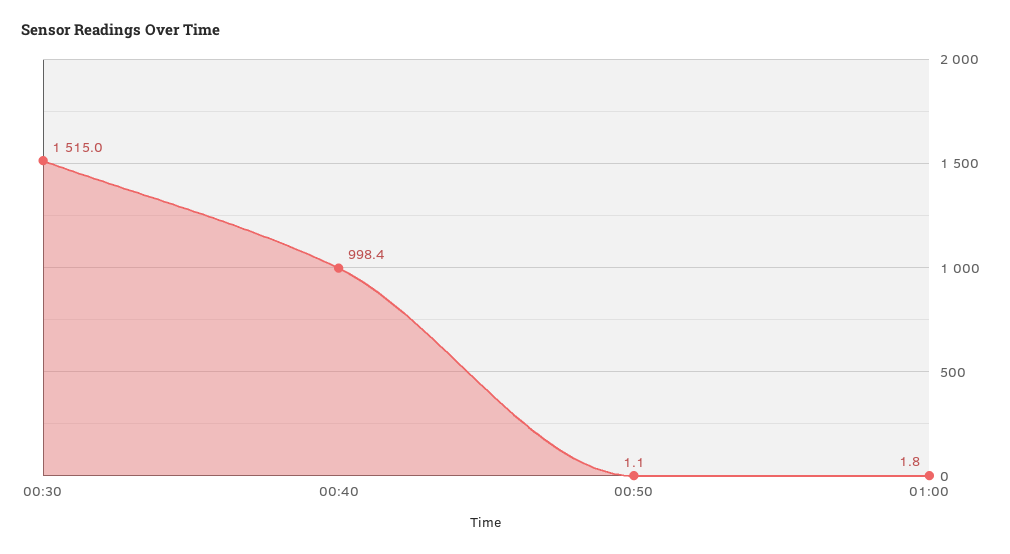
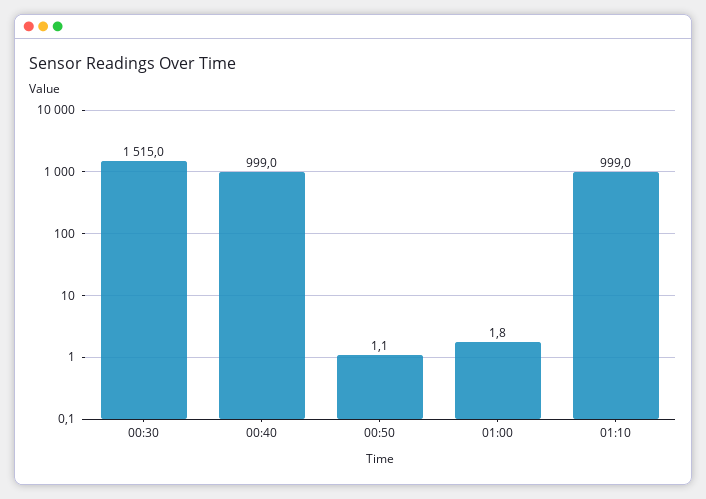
00:40: 998.4 -> 999
01:10: none -> 999

